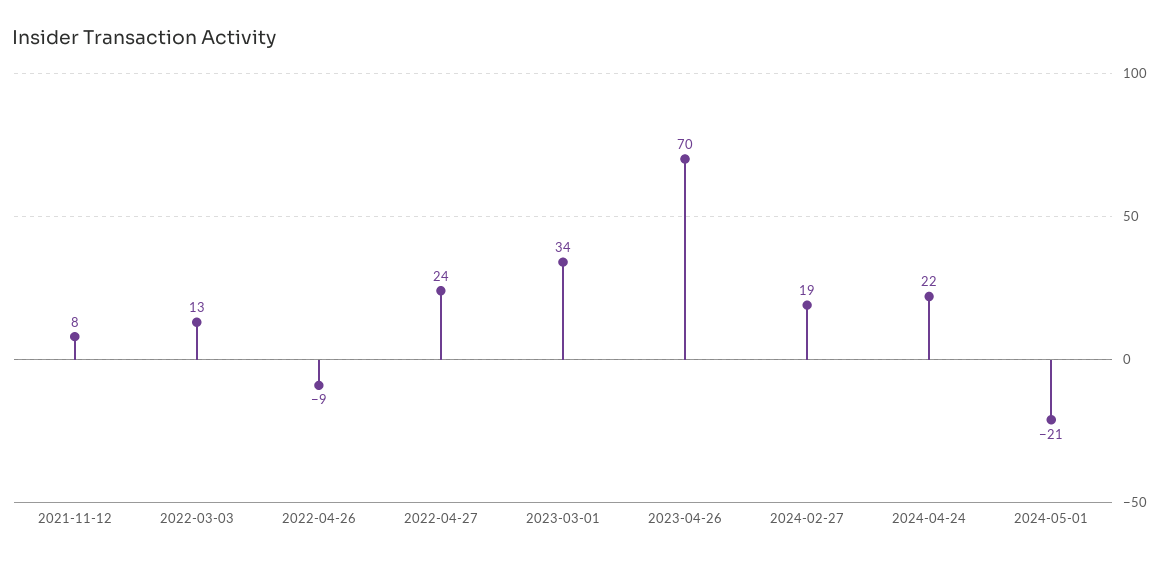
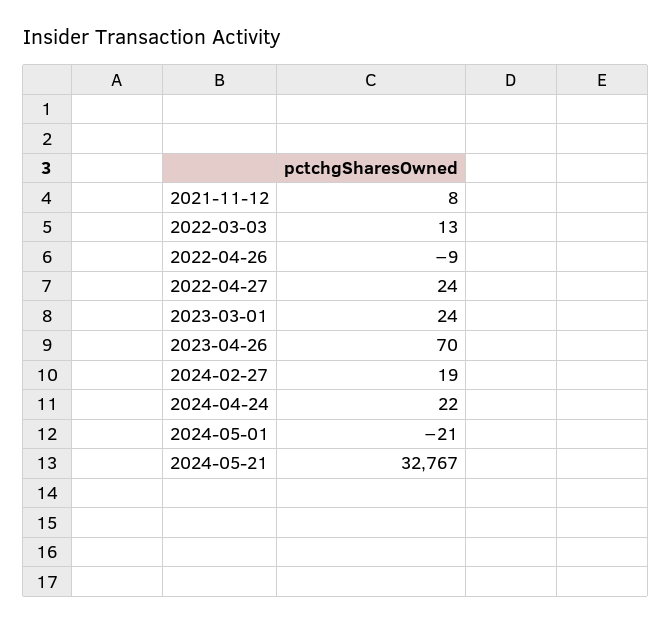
2023-03-01: 34 -> 24
2024-05-21: none -> 32767

